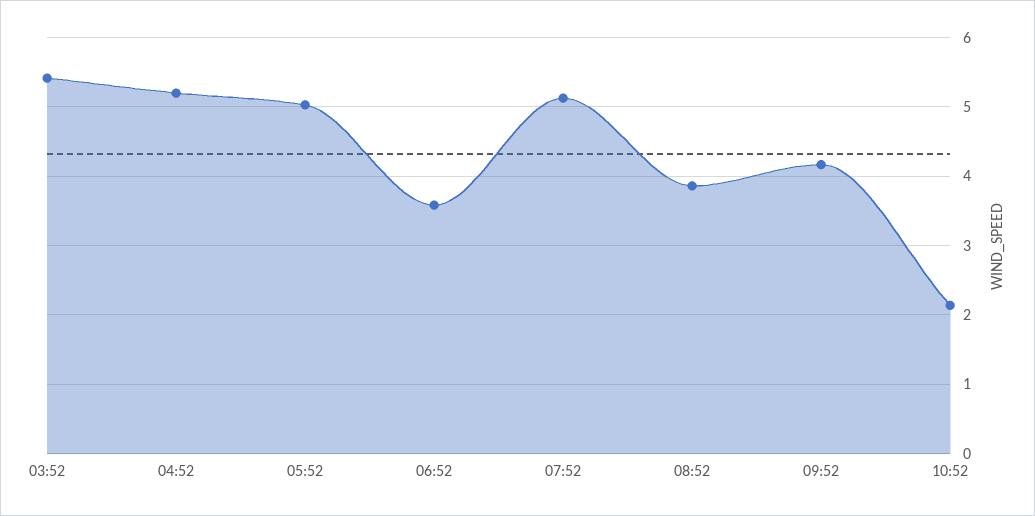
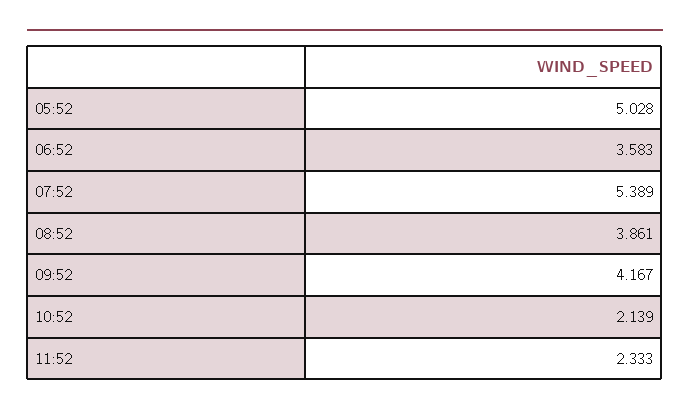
03:52: 5.4 -> none
04:52: 5.2 -> none
07:52: 5.1 -> 5.389
11:52: none -> 2.333

